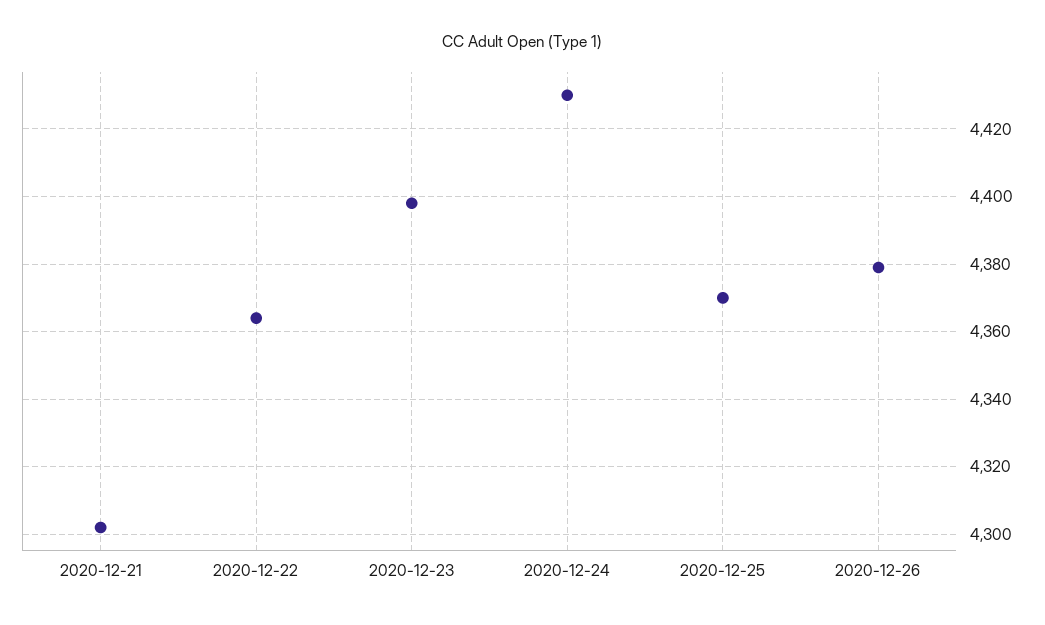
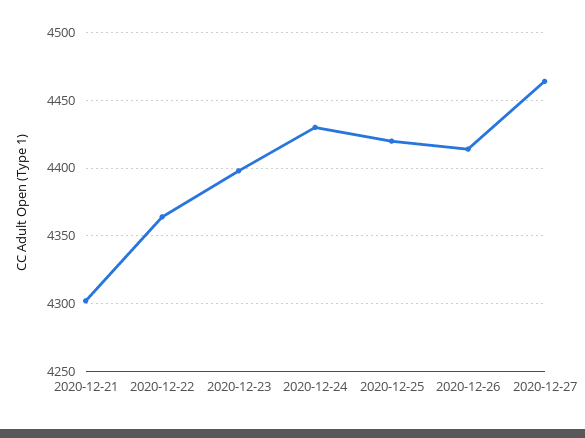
2020-12-25: 4370 -> 4420
2020-12-26: 4380 -> 4415
2020-12-27: none -> 4465

